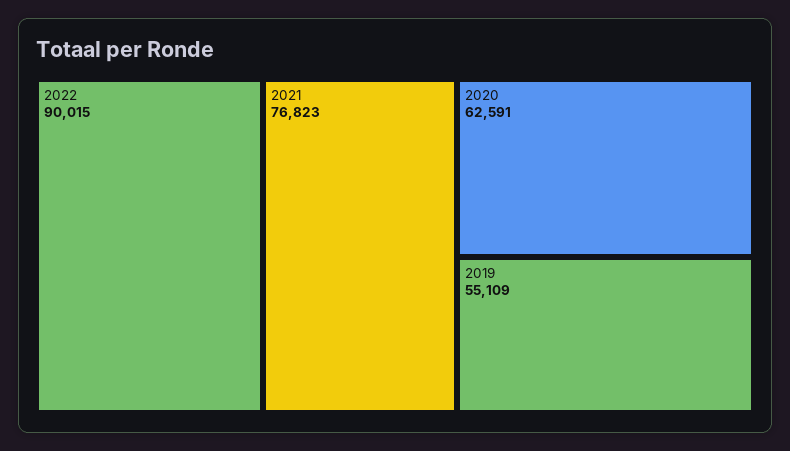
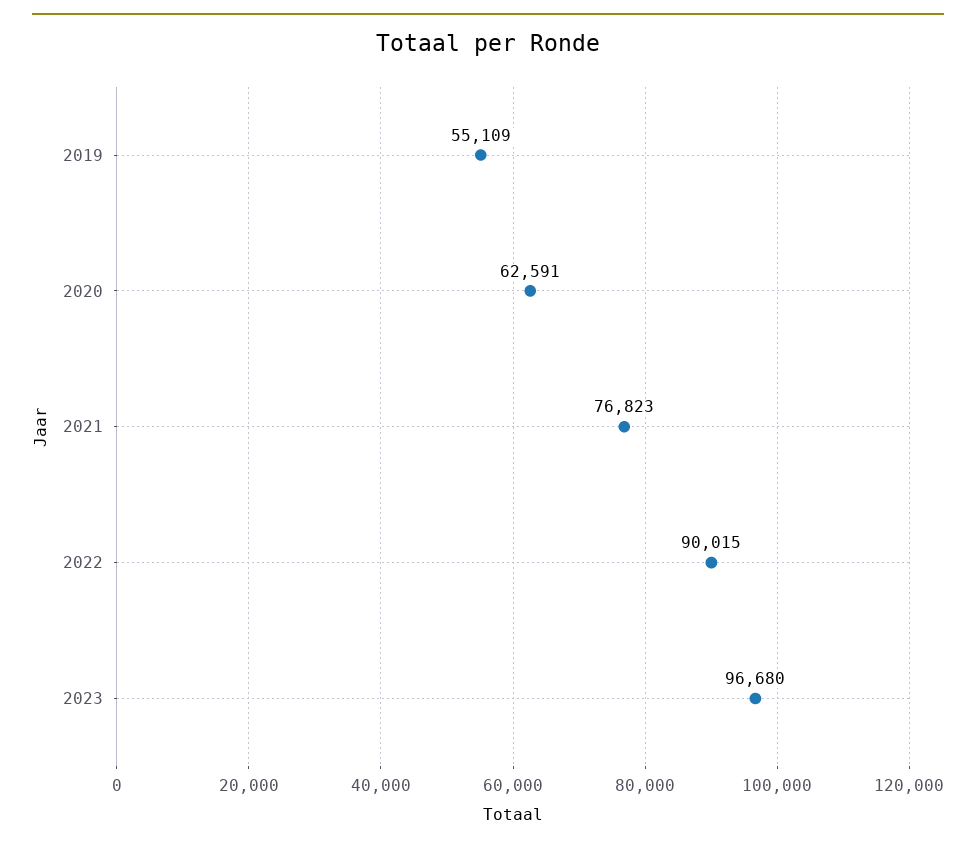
2023: none -> 96680

